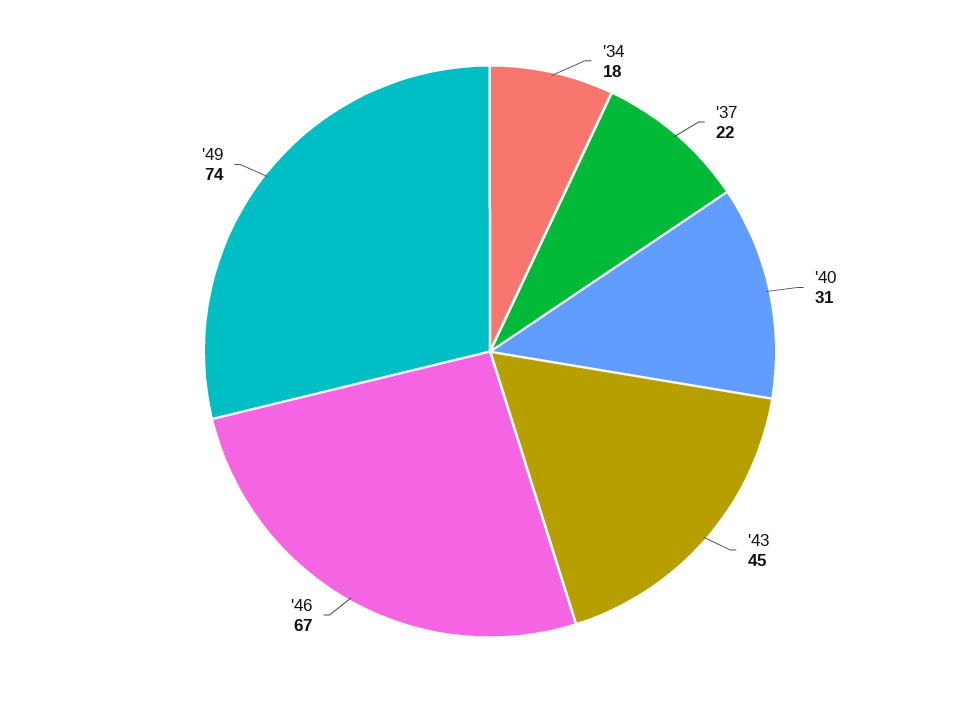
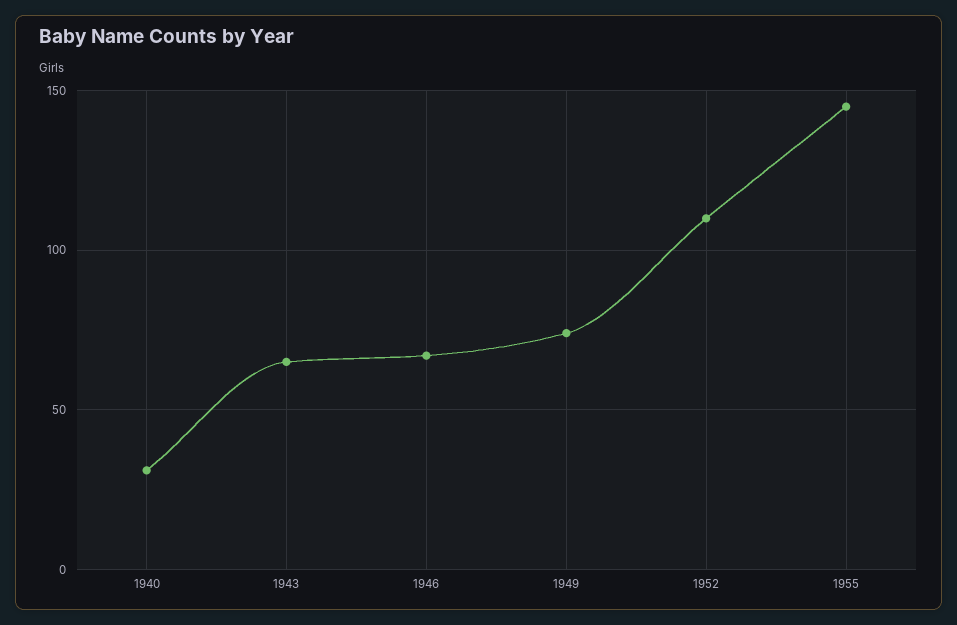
'34: 18 -> none
'37: 22 -> none
'43: 45 -> 65
1952: none -> 110
1955: none -> 145

